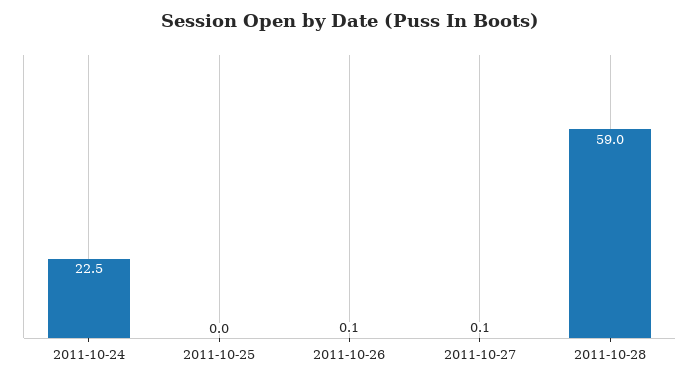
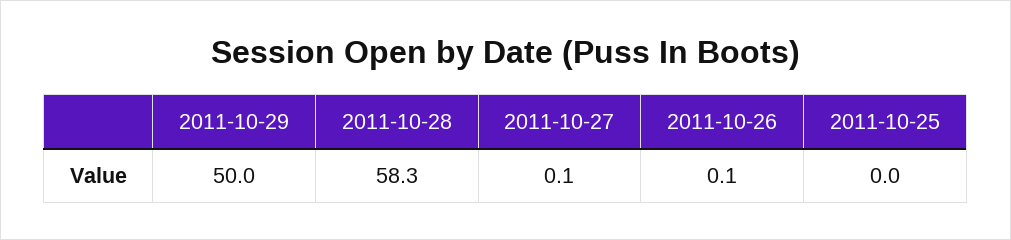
2011-10-24: 22.5 -> none
2011-10-28: 59 -> 58.3
2011-10-29: none -> 50

